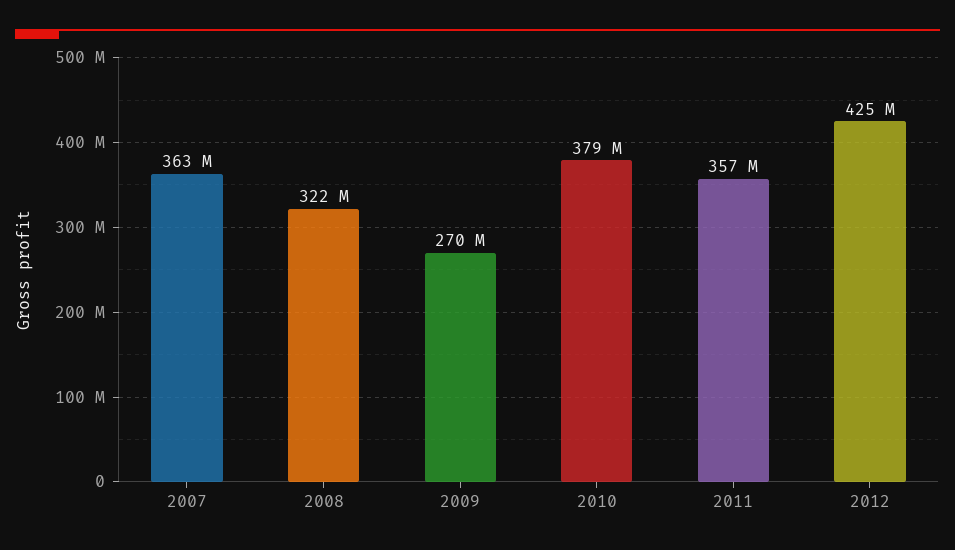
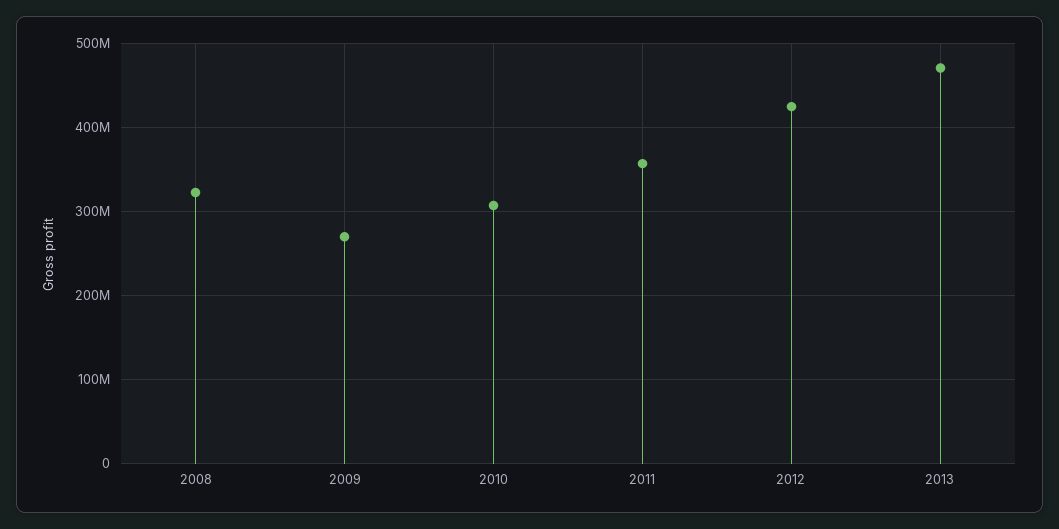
2007: 363000000 -> none
2010: 379000000 -> 310000000
2013: none -> 470000000

